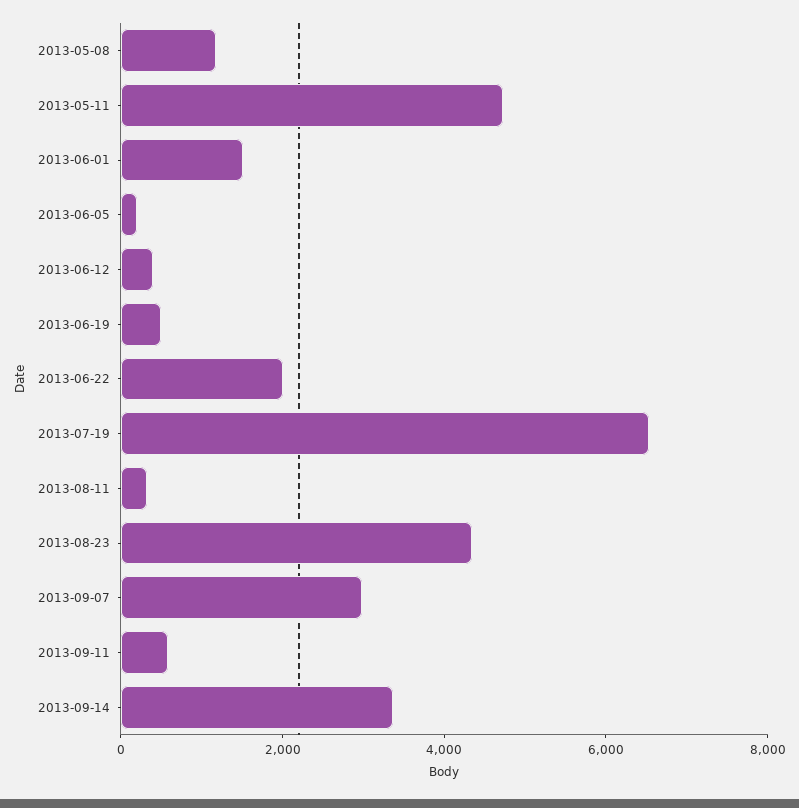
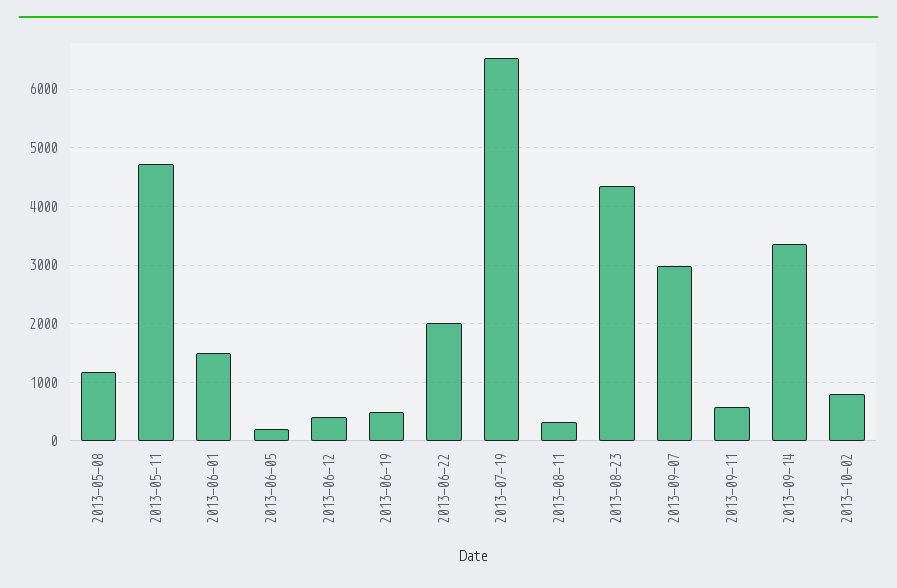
2013-10-02: none -> 800

